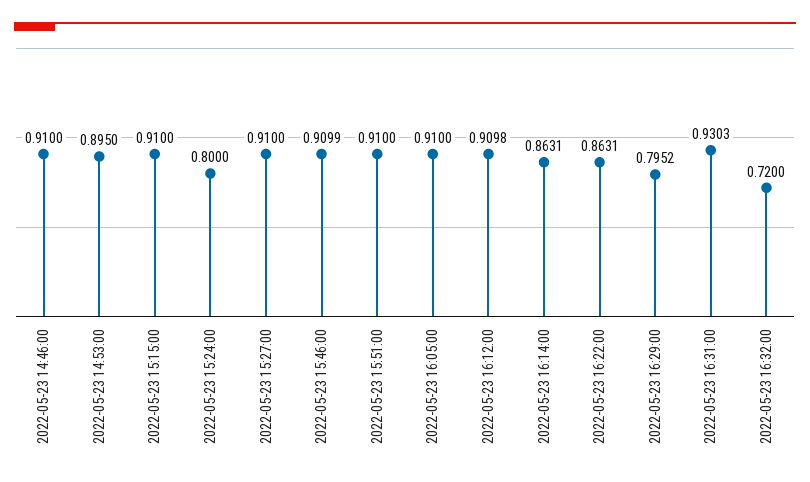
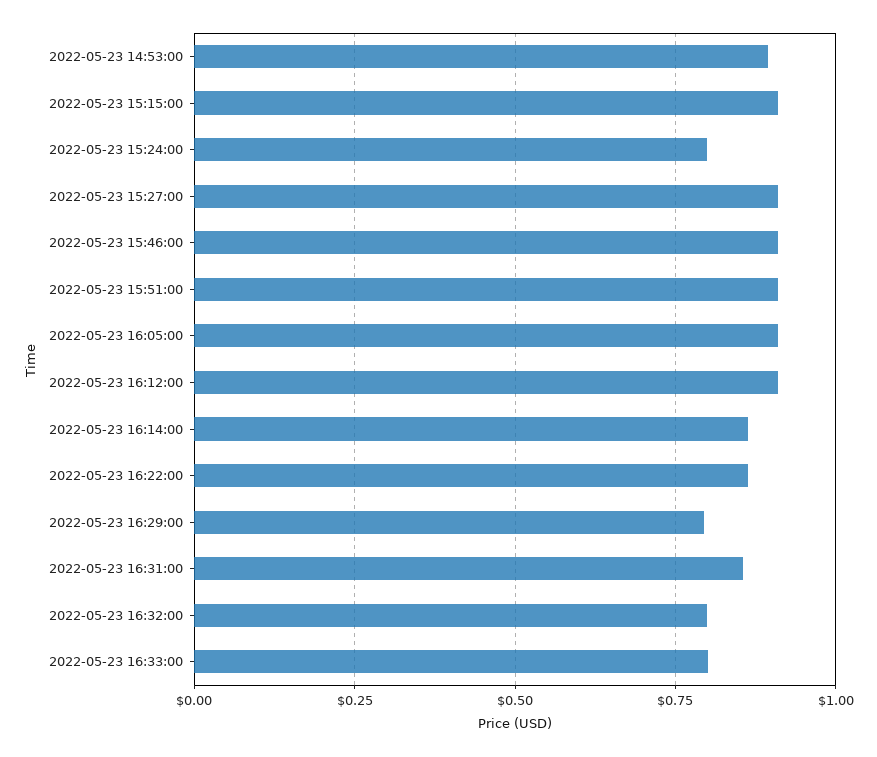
2022-05-23 14:46:00: 0.91 -> none
2022-05-23 16:31:00: 0.9303 -> 0.85
2022-05-23 16:32:00: 0.72 -> 0.8
2022-05-23 16:33:00: none -> 0.8

